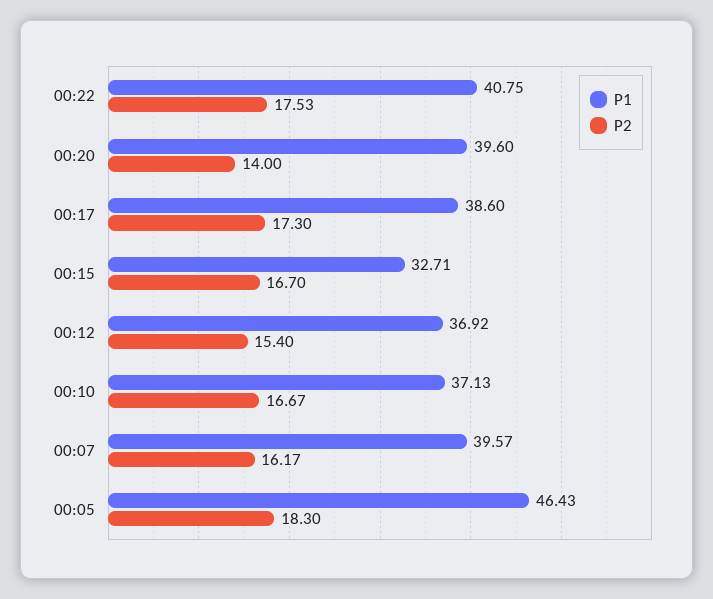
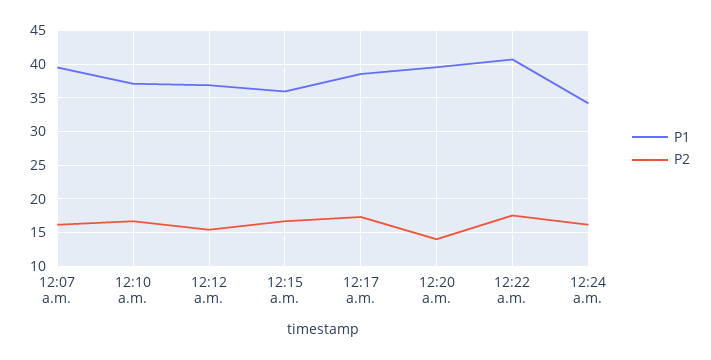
P1, 00:15: 32.71 -> 36
P1, 00:05: 46.43 -> none
P2, 00:05: 18.3 -> none
P1, 12:24 a.m.: none -> 34
P2, 12:24 a.m.: none -> 16

